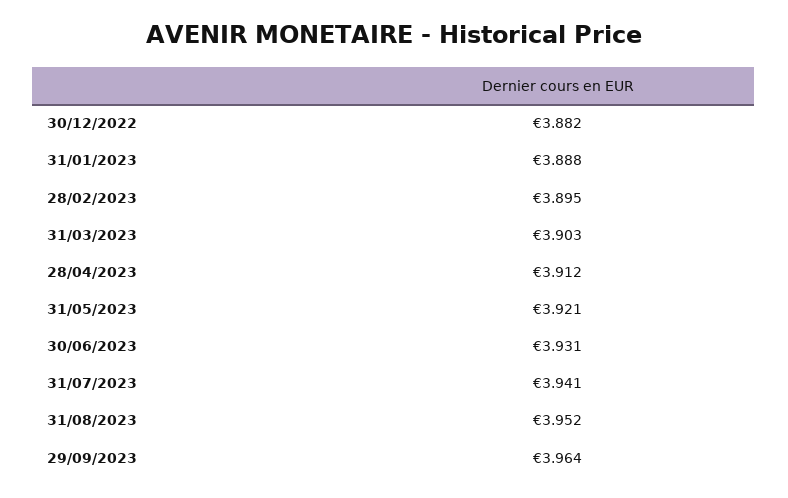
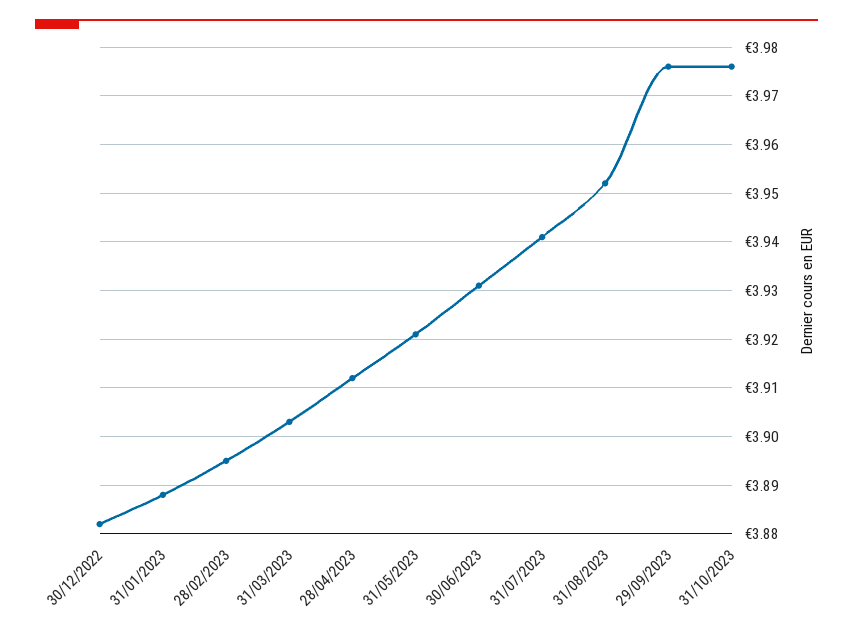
29/09/2023: 3.964 -> 3.975
31/10/2023: none -> 3.975

